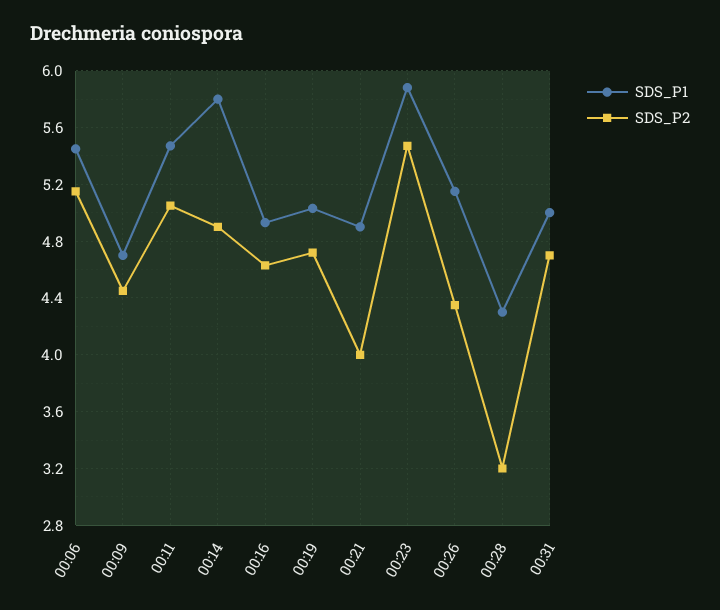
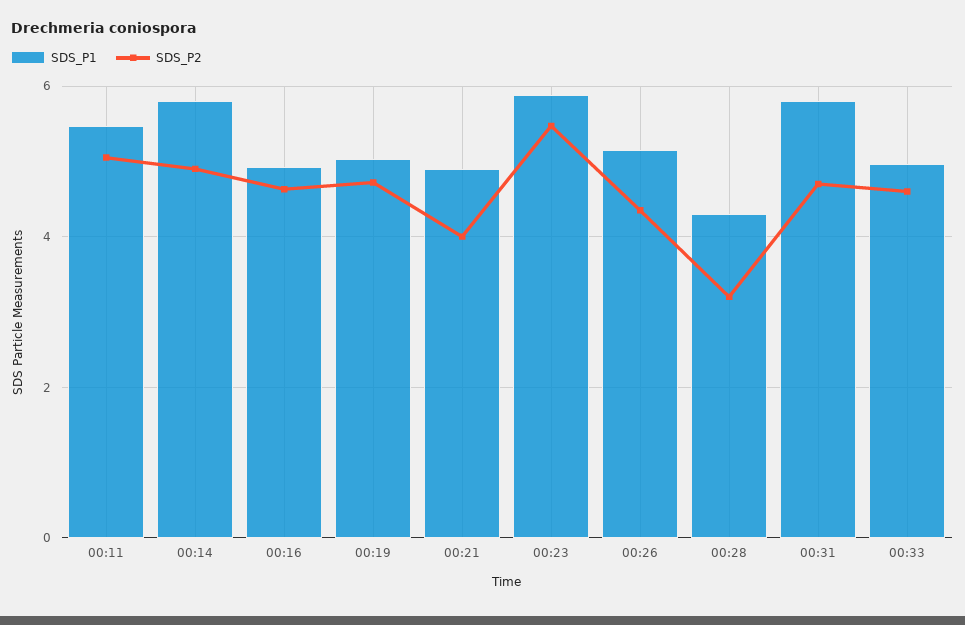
SDS_P1, 00:06: 5.45 -> none
SDS_P2, 00:06: 5.15 -> none
SDS_P1, 00:09: 4.7 -> none
SDS_P2, 00:09: 4.45 -> none
SDS_P1, 00:31: 5 -> 5.8
SDS_P1, 00:33: none -> 5
SDS_P2, 00:33: none -> 4.6

